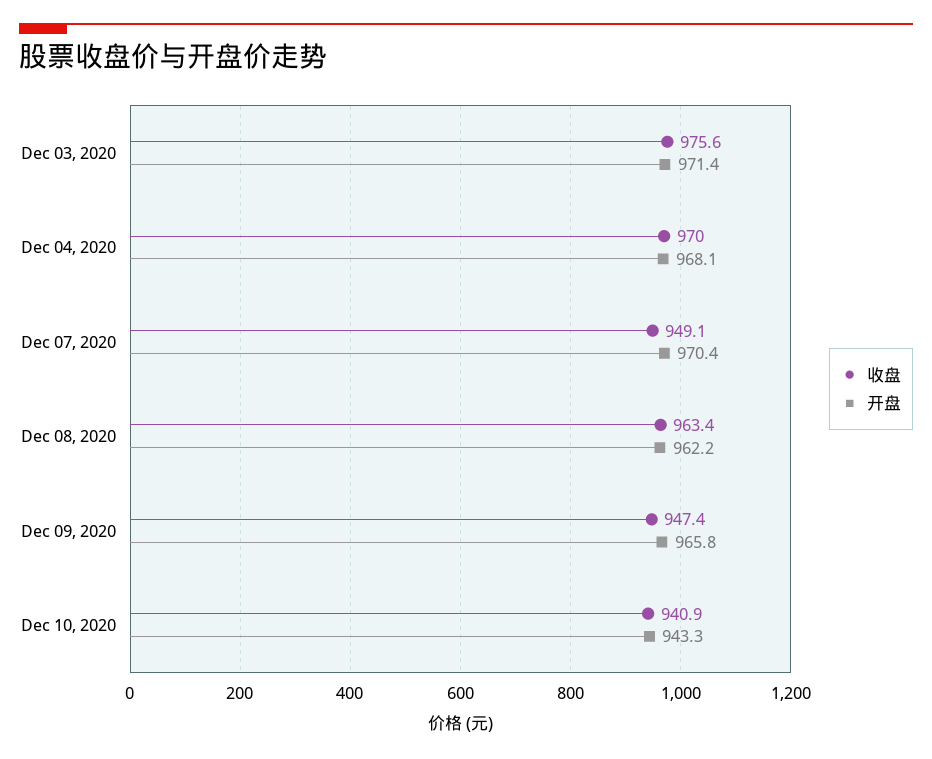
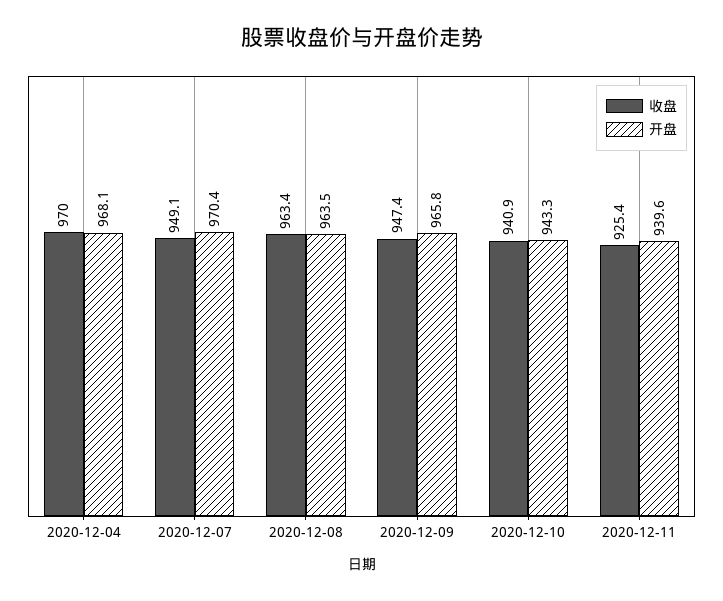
收盘, Dec 03, 2020: 975.6 -> none
开盘, Dec 03, 2020: 971.4 -> none
开盘, Dec 08, 2020: 962.2 -> 963.5
收盘, 2020-12-11: none -> 925.4
开盘, 2020-12-11: none -> 939.6

